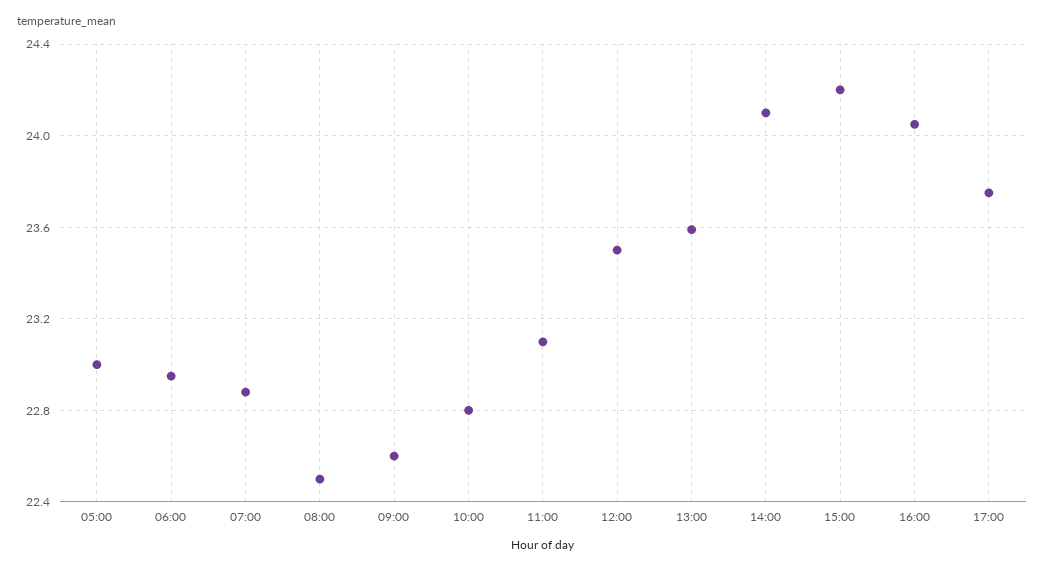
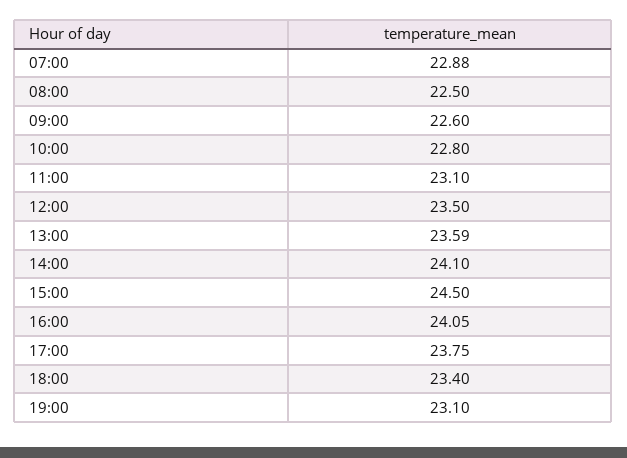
05:00: 23 -> none
06:00: 22.95 -> none
15:00: 24.2 -> 24.5
18:00: none -> 23.4
19:00: none -> 23.1

